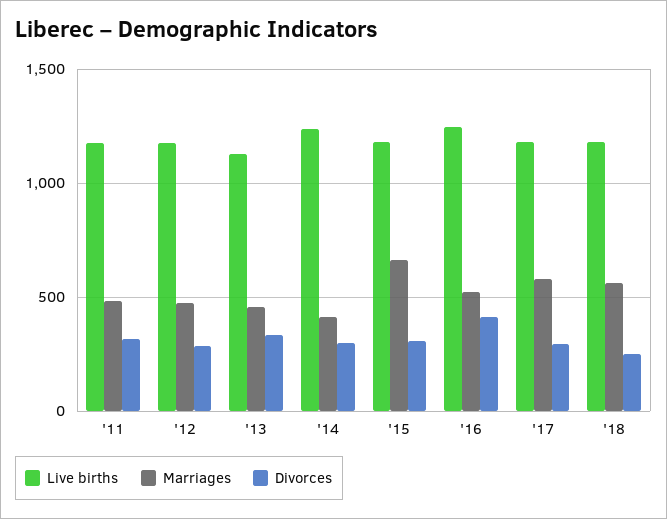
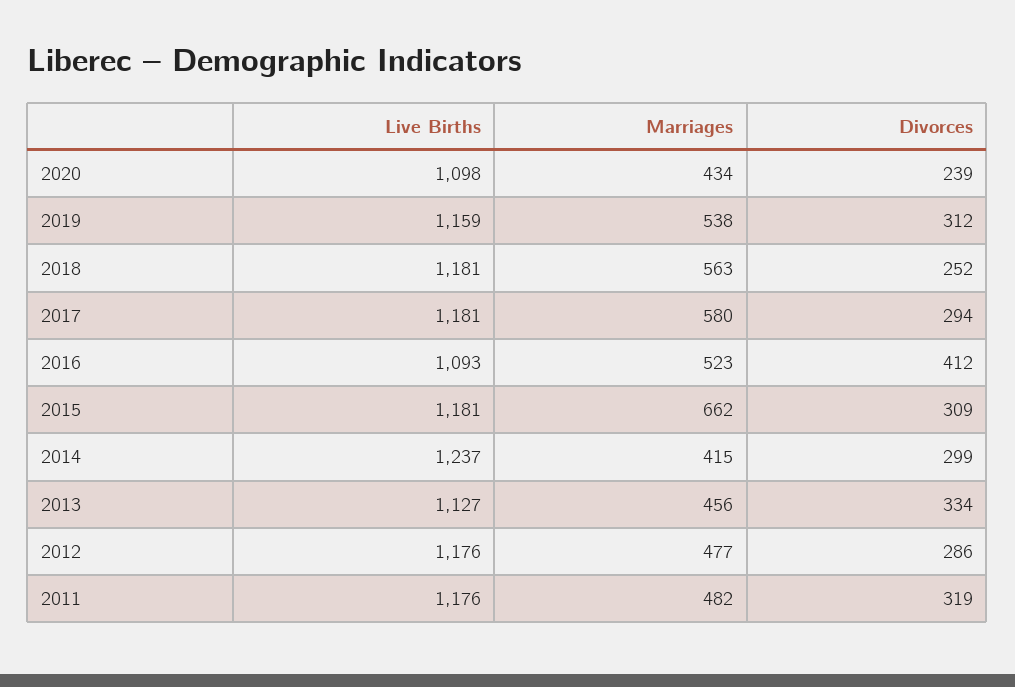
Live births, '16: 1250 -> 1093
Live births, 2020: none -> 1098
Marriages, 2020: none -> 434
Divorces, 2020: none -> 239
Live births, 2019: none -> 1159
Marriages, 2019: none -> 538
Divorces, 2019: none -> 312

